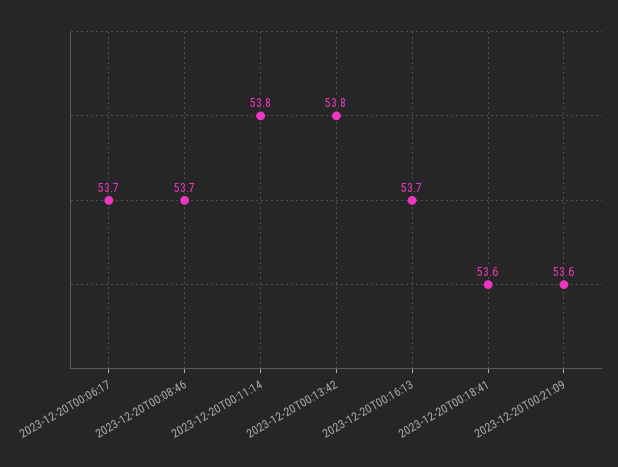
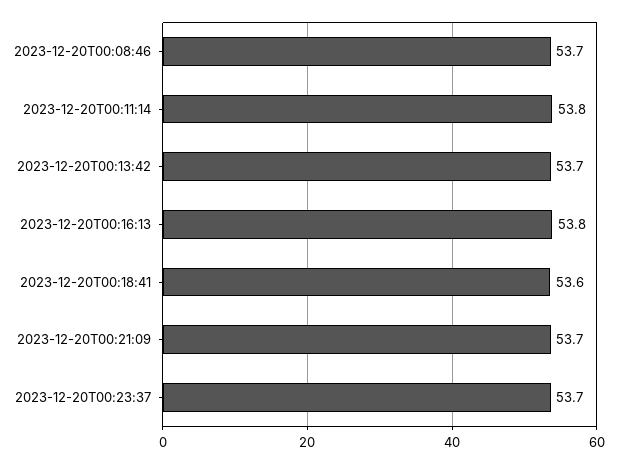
2023-12-20T00:06:17: 53.7 -> none
2023-12-20T00:13:42: 53.8 -> 53.7
2023-12-20T00:16:13: 53.7 -> 53.8
2023-12-20T00:21:09: 53.6 -> 53.7
2023-12-20T00:23:37: none -> 53.7

